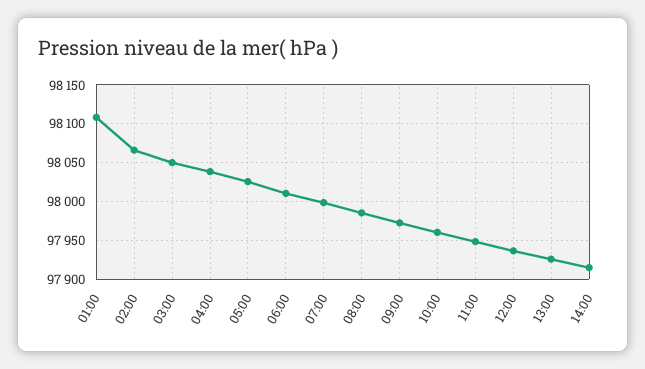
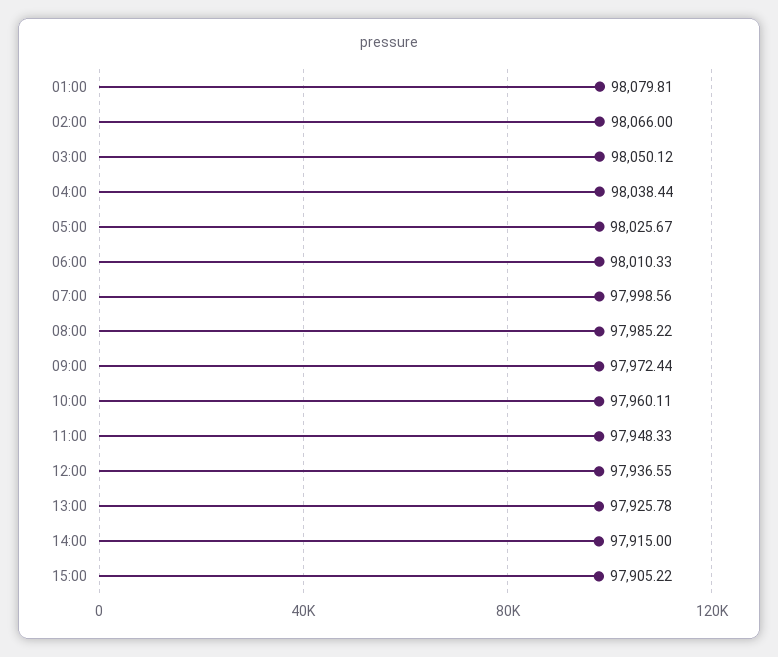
01:00: 98110 -> 98079.81
15:00: none -> 97905.22

